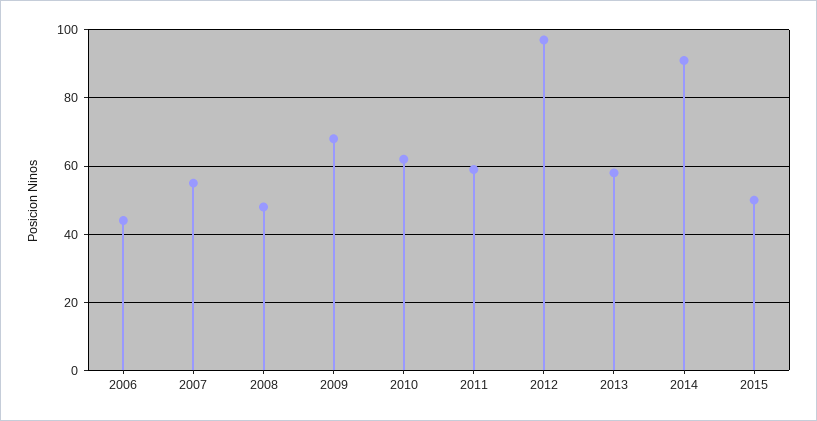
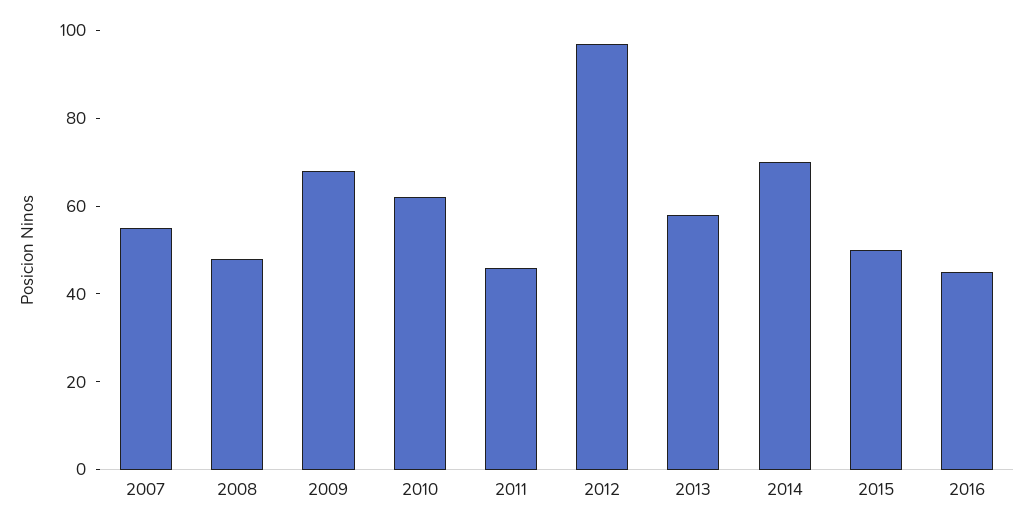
2006: 45 -> none
2011: 60 -> 45
2014: 90 -> 70
2016: none -> 45

